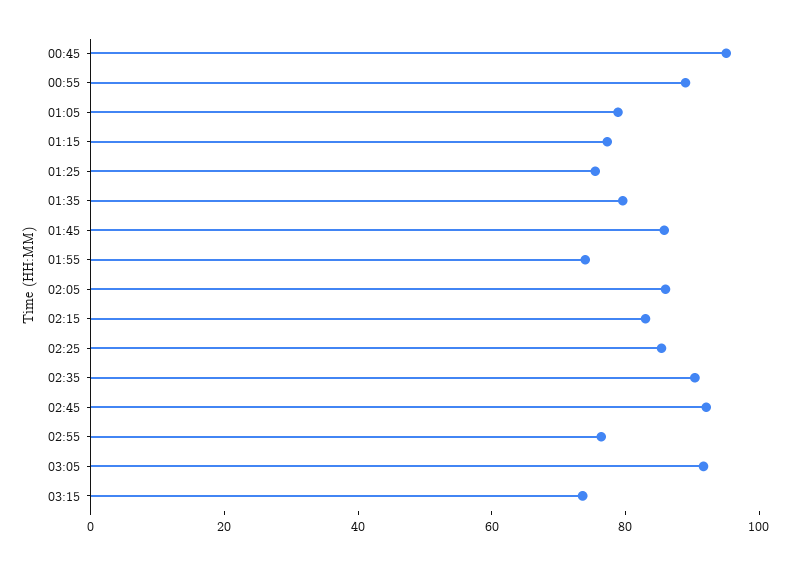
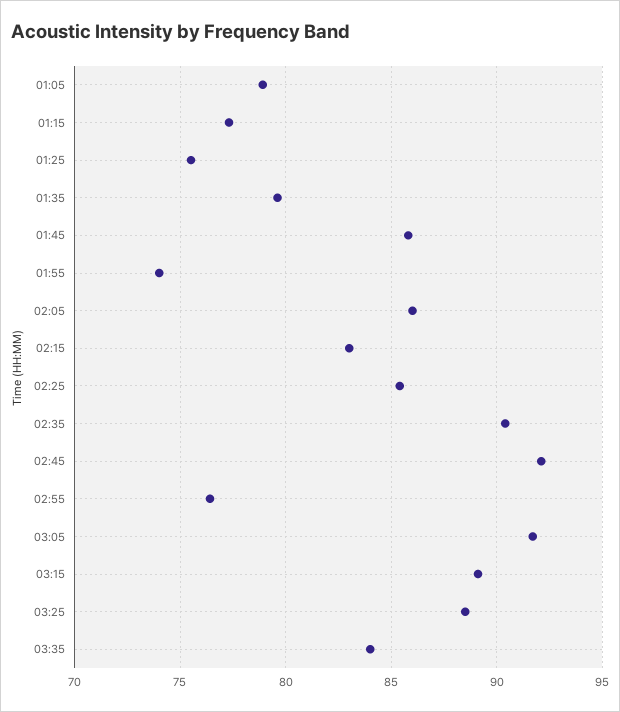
00:45: 95 -> none
00:55: 90 -> none
03:15: 75 -> 89
03:25: none -> 88.5
03:35: none -> 84

